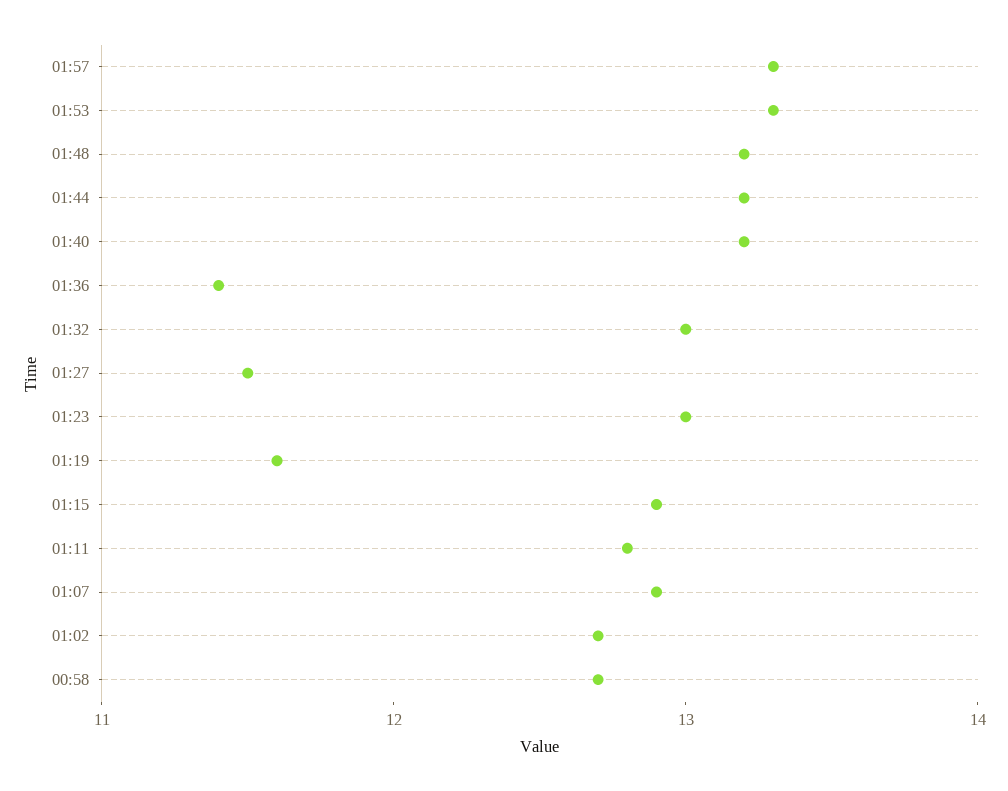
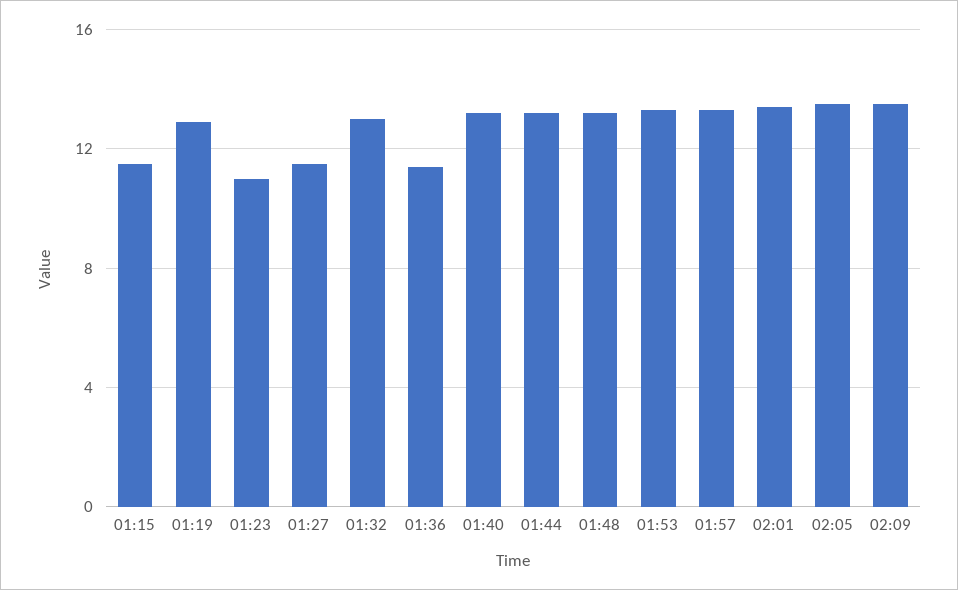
01:23: 13 -> 11
01:19: 11.6 -> 13
01:15: 12.9 -> 11.5
01:11: 12.8 -> none
01:07: 12.9 -> none
01:02: 12.7 -> none
00:58: 12.7 -> none
02:01: none -> 13.5
02:05: none -> 13.5
02:09: none -> 13.5

